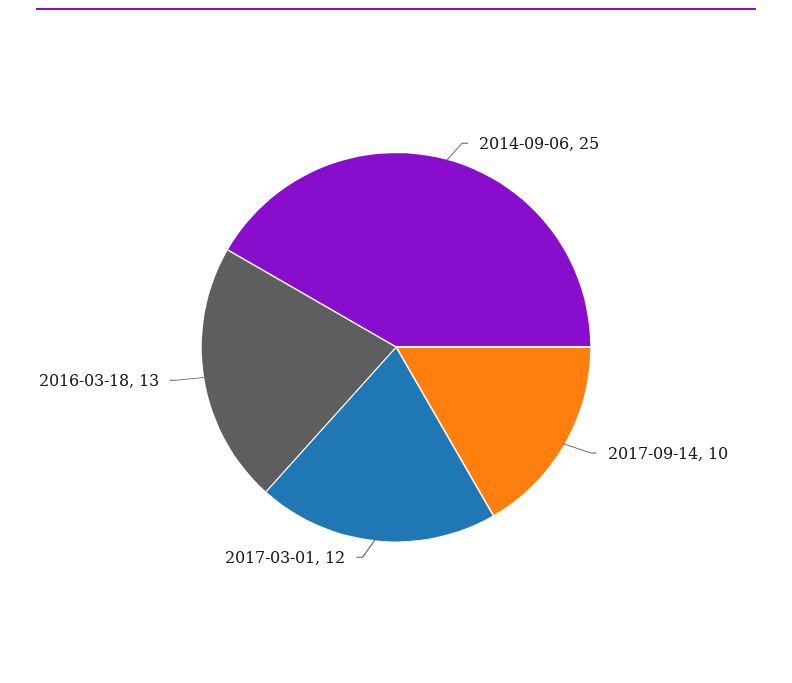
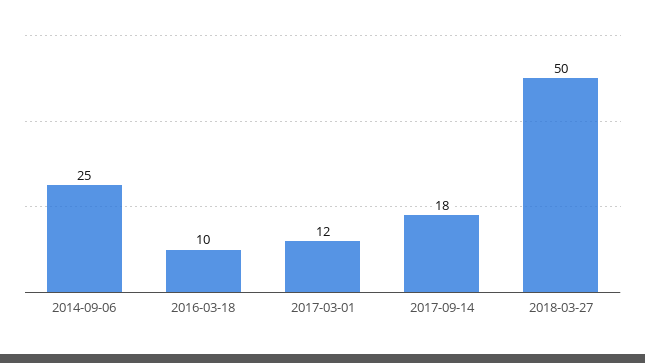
2017-09-14: 10 -> 18
2016-03-18: 13 -> 10
2018-03-27: none -> 50

